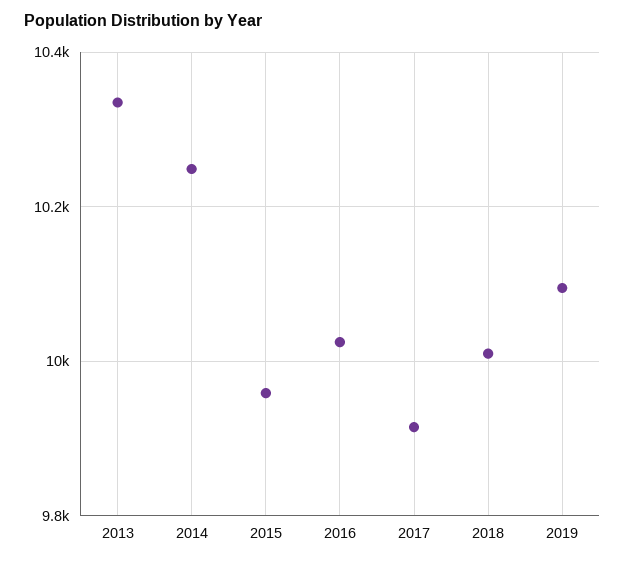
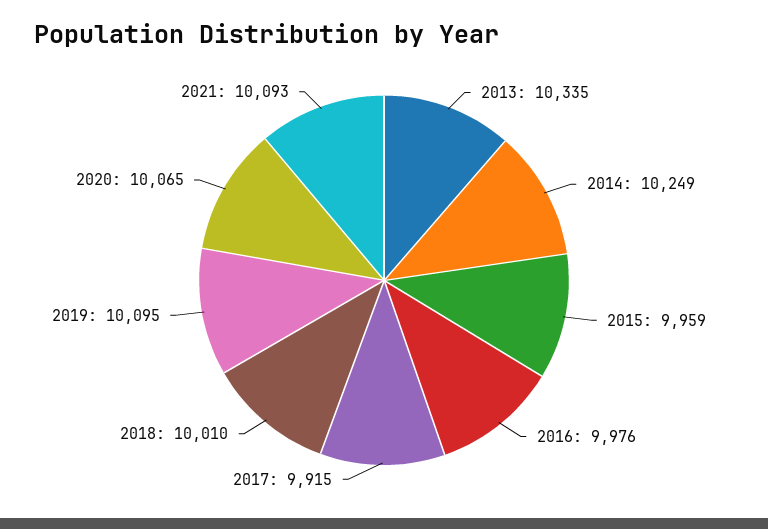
2016: 10020 -> 9976
2020: none -> 10065
2021: none -> 10093

